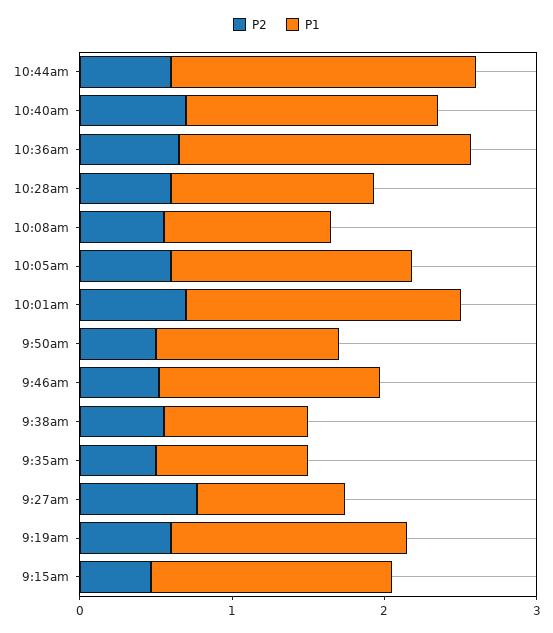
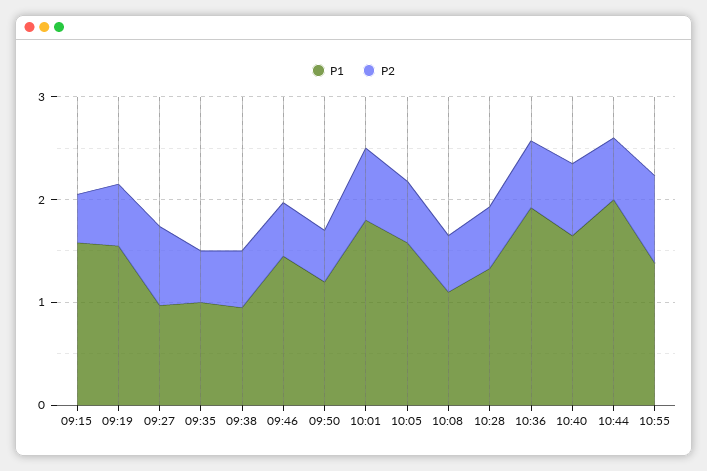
P1, 10:55: none -> 1.4
P2, 10:55: none -> 0.8

